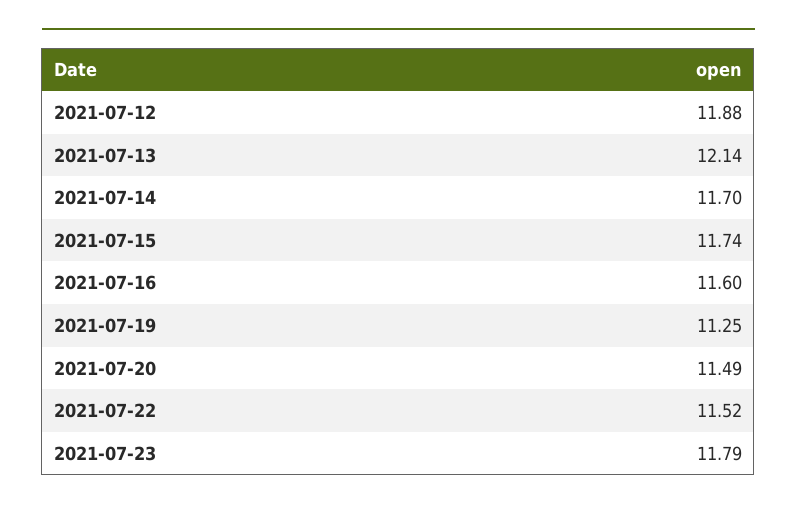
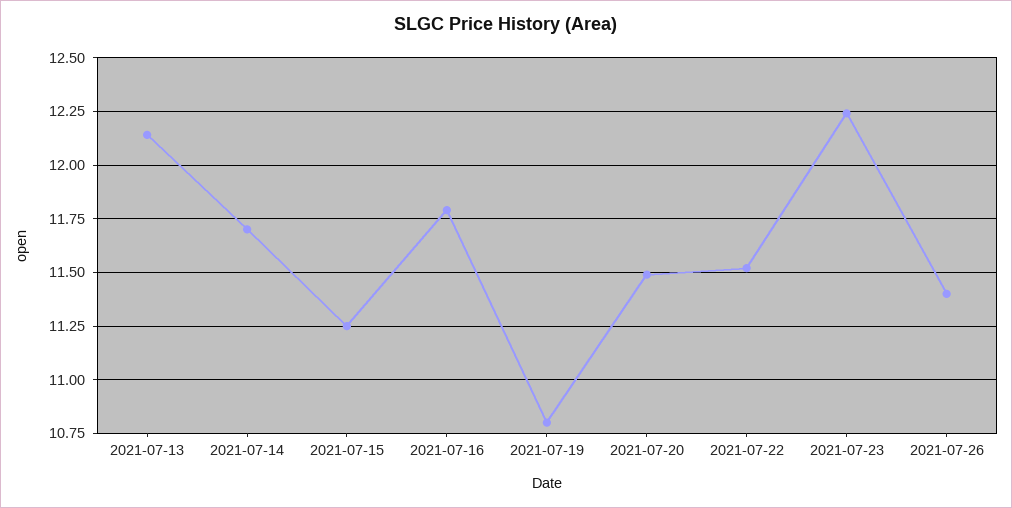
2021-07-12: 11.88 -> none
2021-07-15: 11.74 -> 11.25
2021-07-16: 11.6 -> 11.8
2021-07-19: 11.25 -> 10.8
2021-07-23: 11.79 -> 12.25
2021-07-26: none -> 11.4

